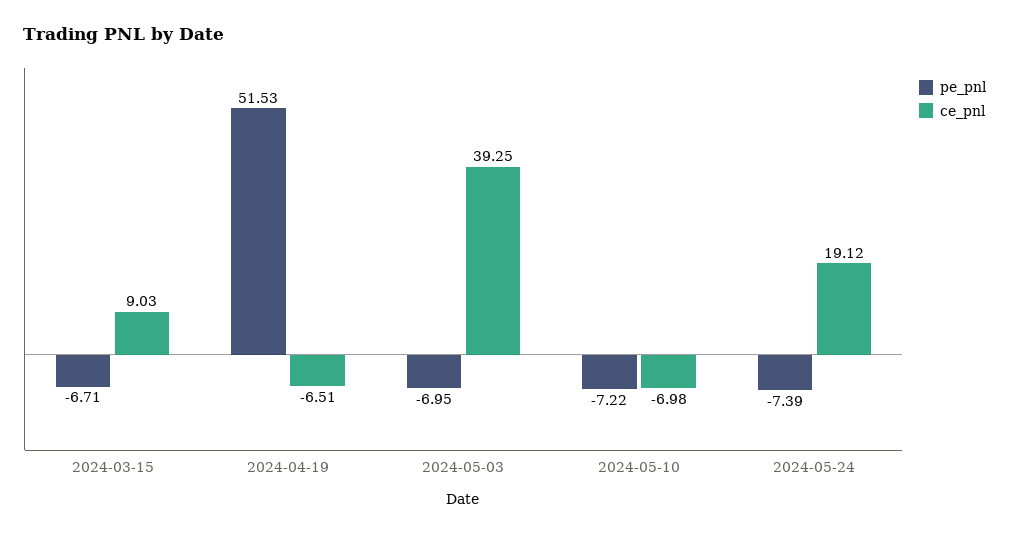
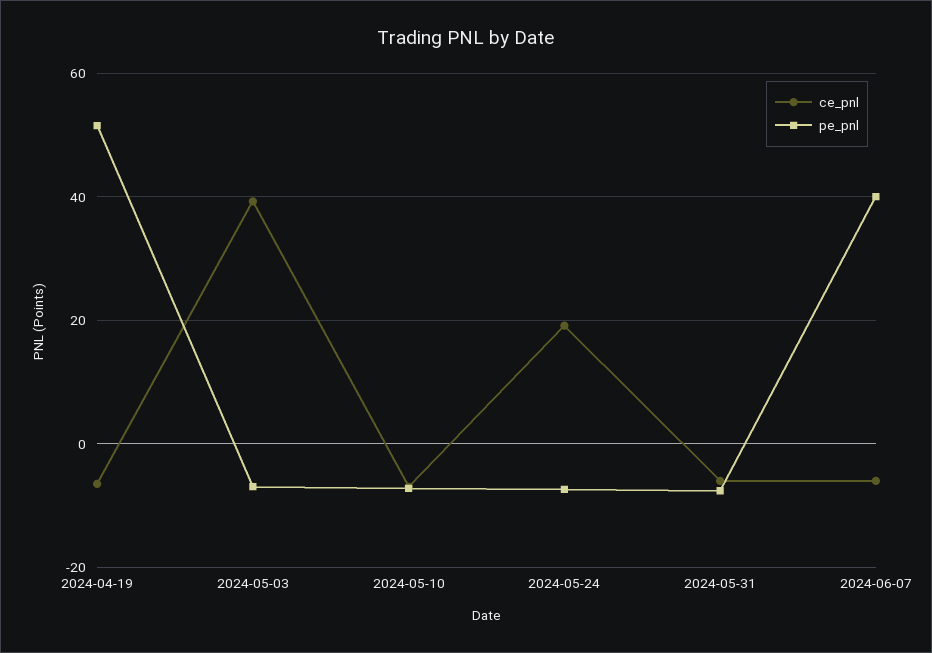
pe_pnl, 2024-03-15: -6.71 -> none
ce_pnl, 2024-03-15: 9.03 -> none
ce_pnl, 2024-05-31: none -> -6
pe_pnl, 2024-05-31: none -> -8
ce_pnl, 2024-06-07: none -> -6
pe_pnl, 2024-06-07: none -> 40

